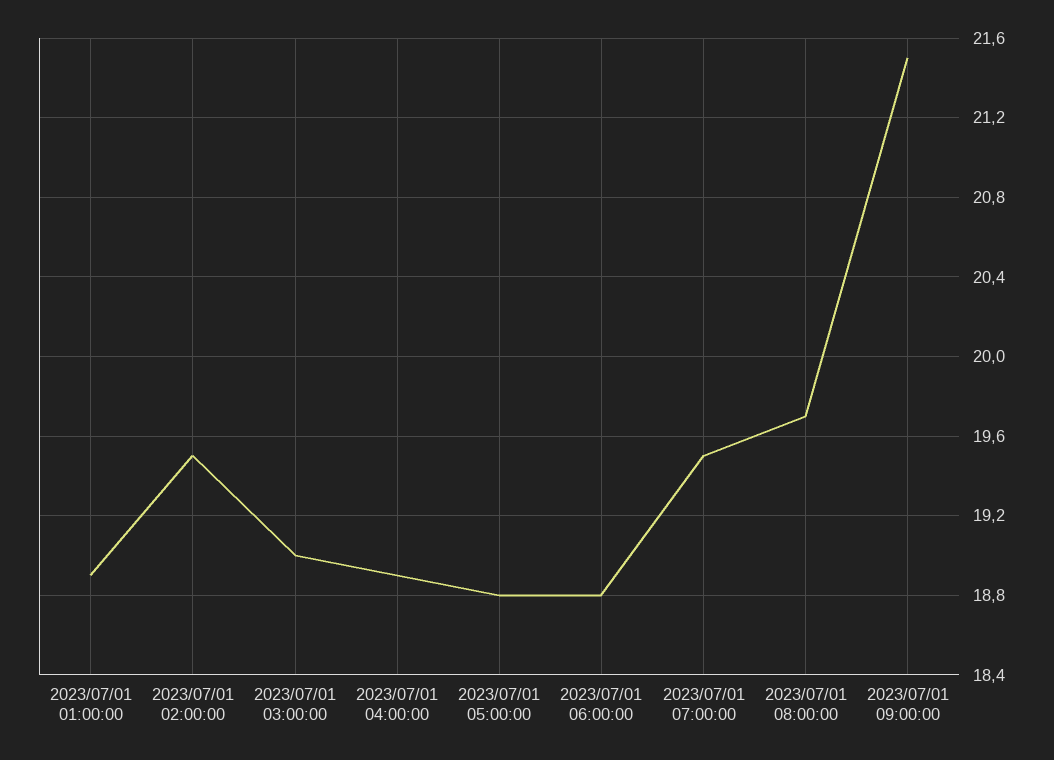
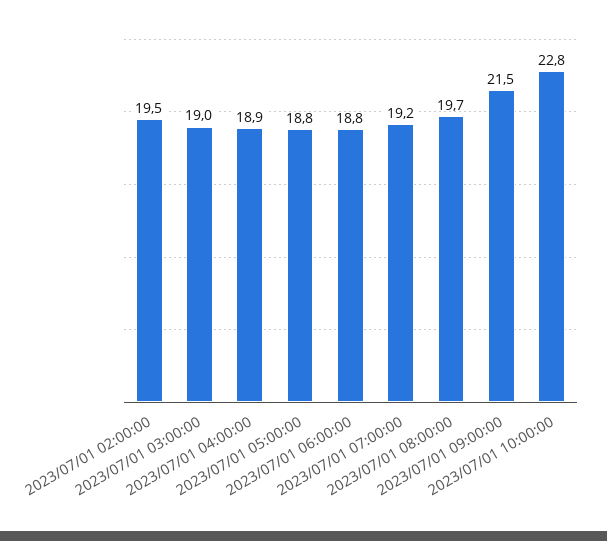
2023/07/01 01:00:00: 18.9 -> none
2023/07/01 07:00:00: 19.5 -> 19.2
2023/07/01 10:00:00: none -> 22.8

